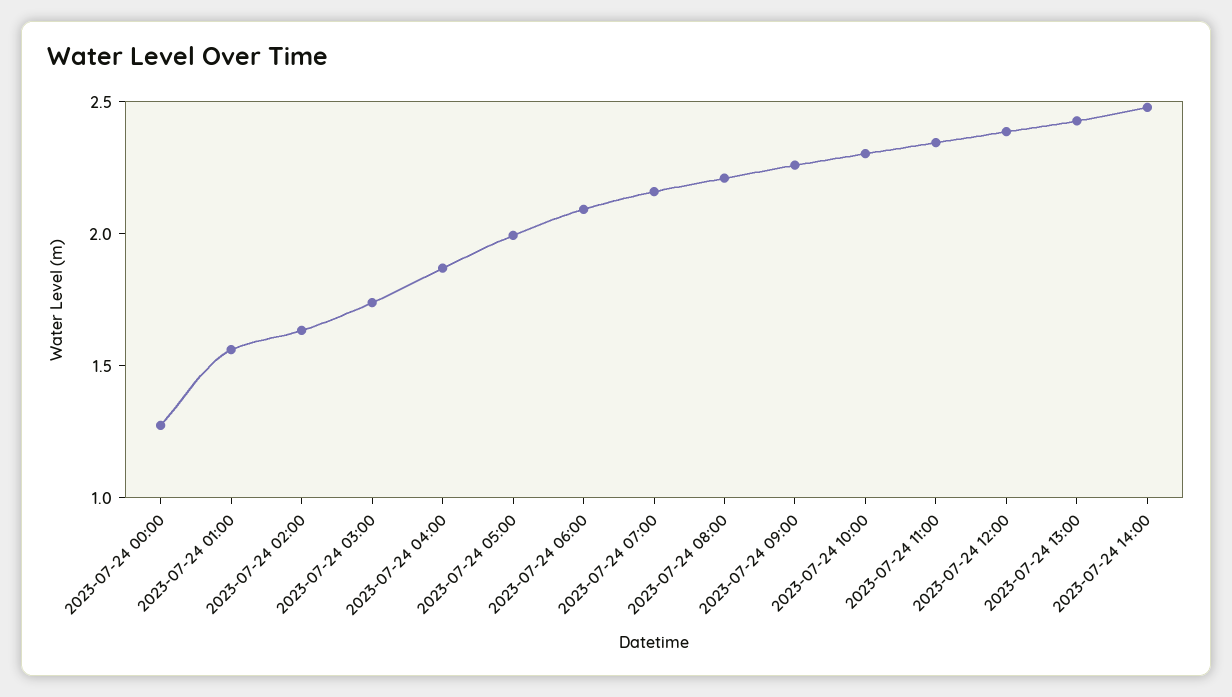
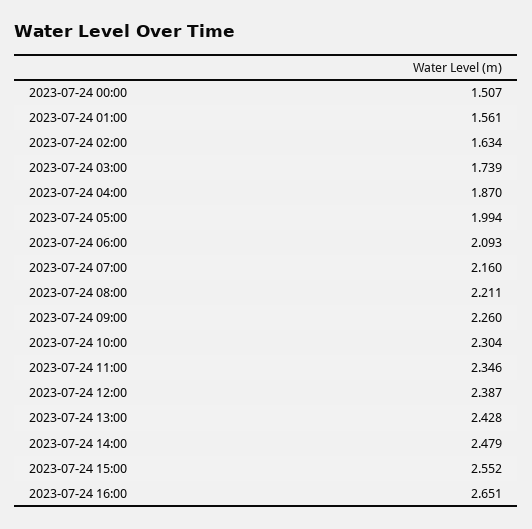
2023-07-24 00:00: 1.3 -> 1.507
2023-07-24 15:00: none -> 2.552
2023-07-24 16:00: none -> 2.651

